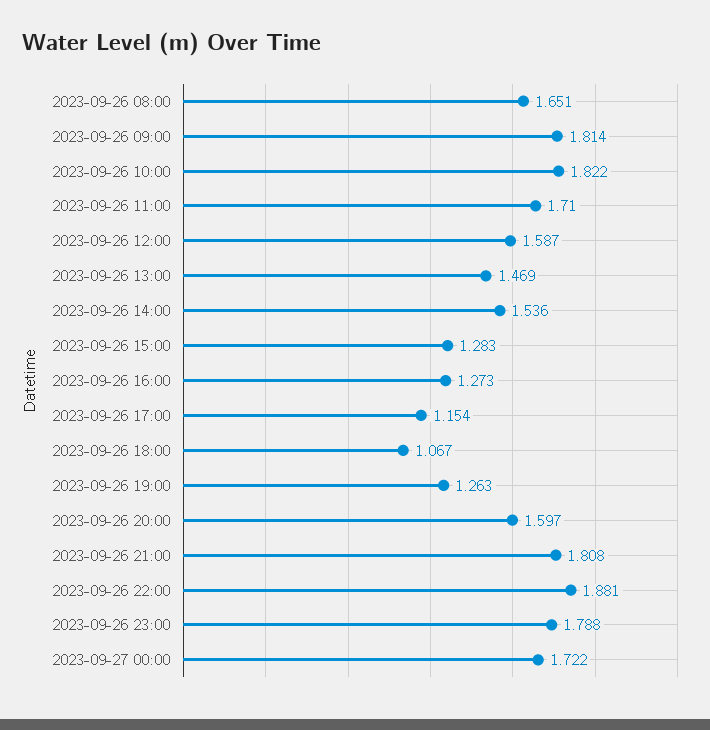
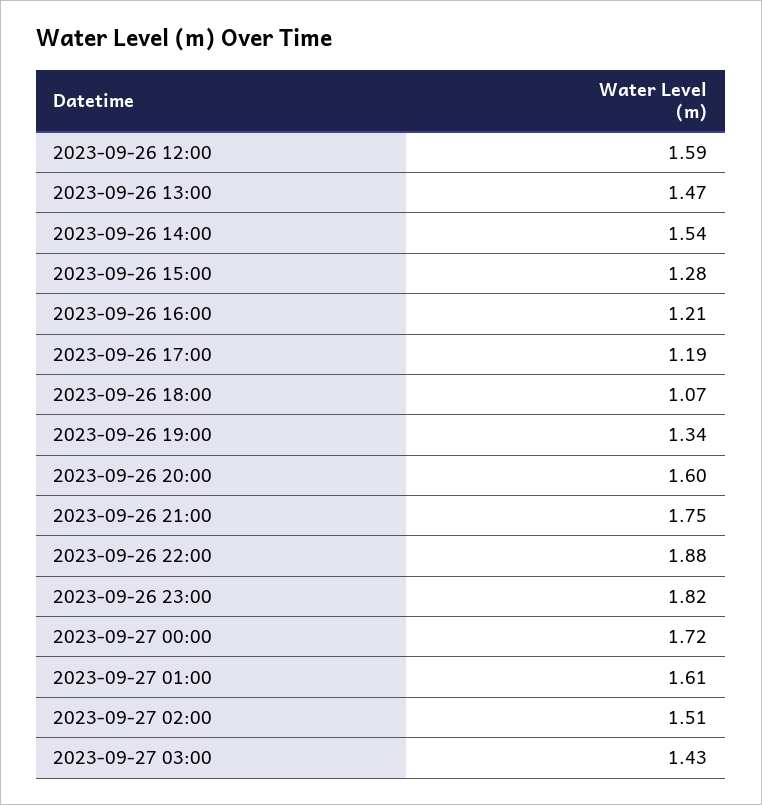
2023-09-26 08:00: 1.651 -> none
2023-09-26 09:00: 1.814 -> none
2023-09-26 10:00: 1.822 -> none
2023-09-26 11:00: 1.71 -> none
2023-09-26 16:00: 1.273 -> 1.21
2023-09-26 17:00: 1.154 -> 1.19
2023-09-26 19:00: 1.263 -> 1.34
2023-09-26 21:00: 1.808 -> 1.75
2023-09-26 23:00: 1.788 -> 1.82
2023-09-27 01:00: none -> 1.61
2023-09-27 02:00: none -> 1.51
2023-09-27 03:00: none -> 1.43

